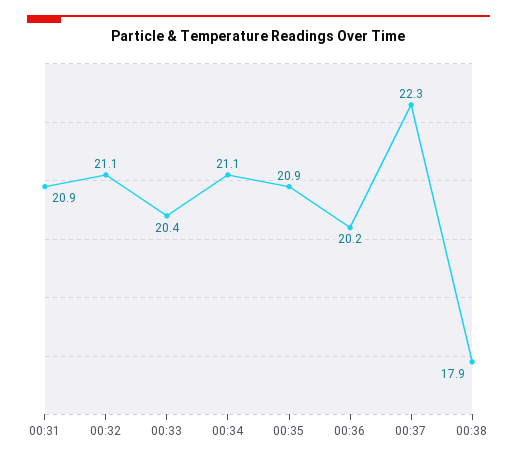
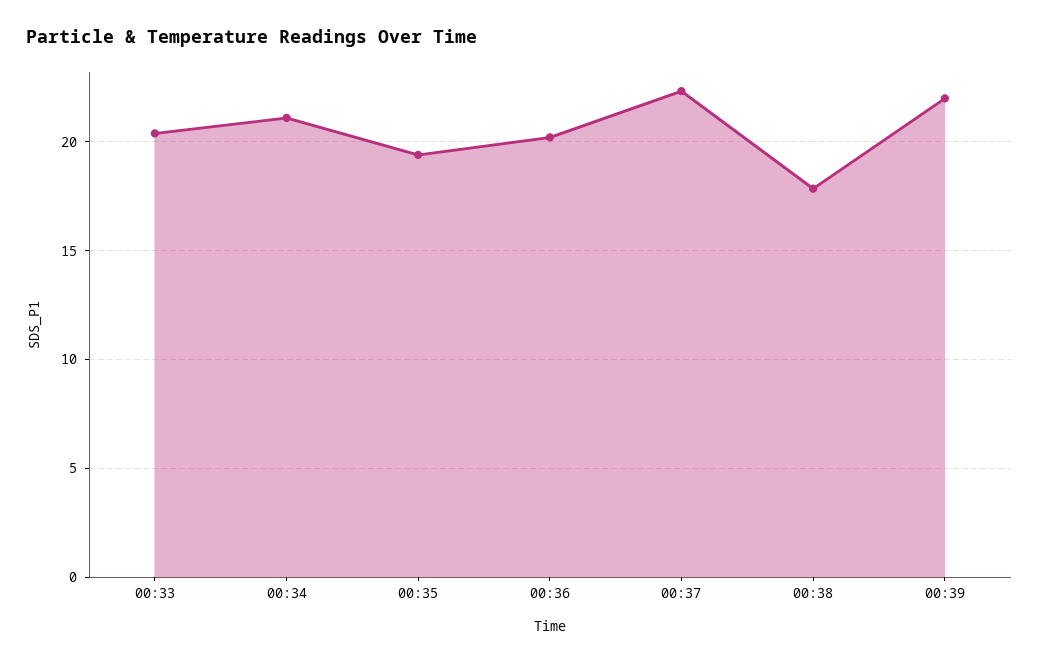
00:31: 20.9 -> none
00:32: 21.1 -> none
00:35: 20.9 -> 19.5
00:39: none -> 22

